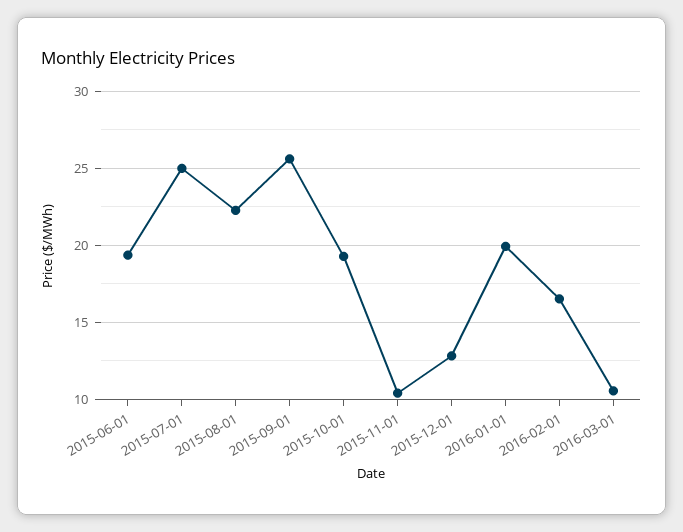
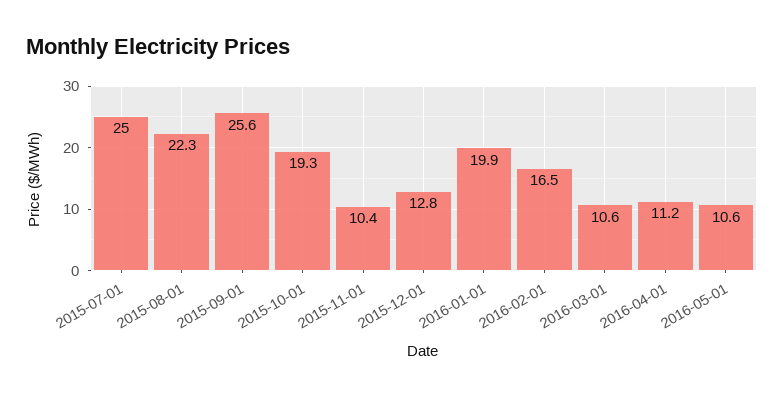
2015-06-01: 19.5 -> none
2016-04-01: none -> 11.2
2016-05-01: none -> 10.6

